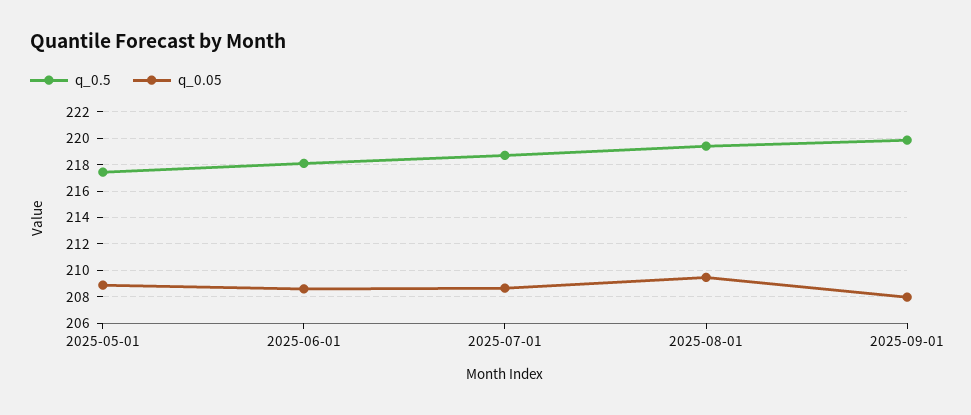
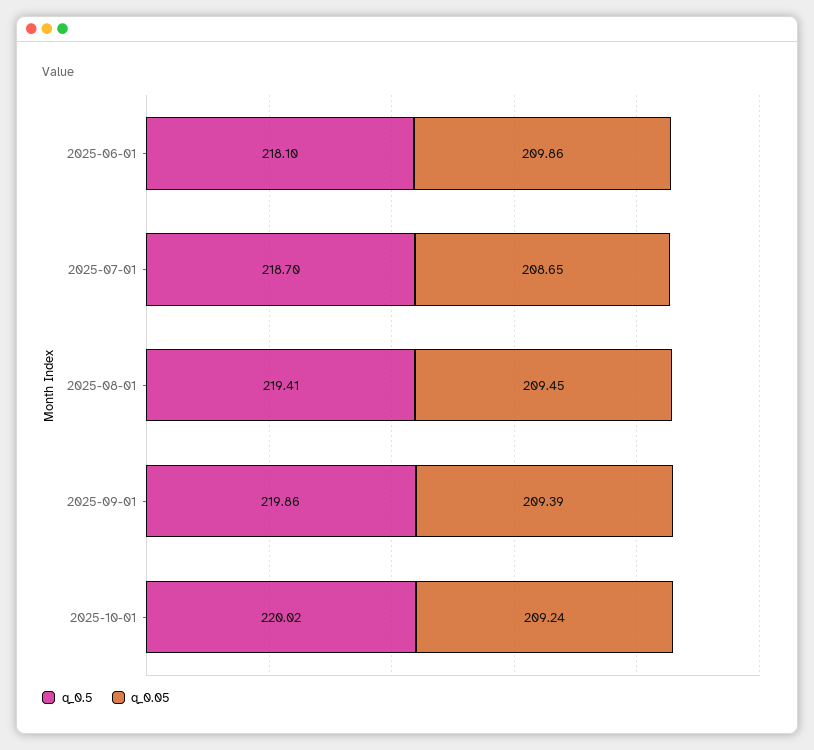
q_0.5, 2025-05-01: 217.5 -> none
q_0.05, 2025-05-01: 209 -> none
q_0.05, 2025-06-01: 208.5 -> 209.86
q_0.05, 2025-09-01: 208 -> 209.39
q_0.5, 2025-10-01: none -> 220.02
q_0.05, 2025-10-01: none -> 209.24

